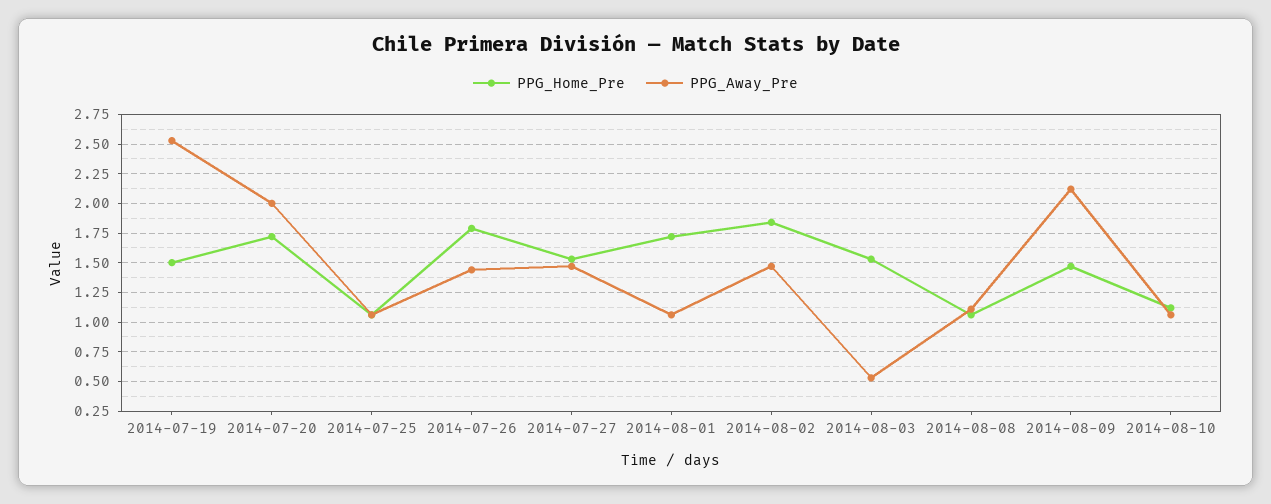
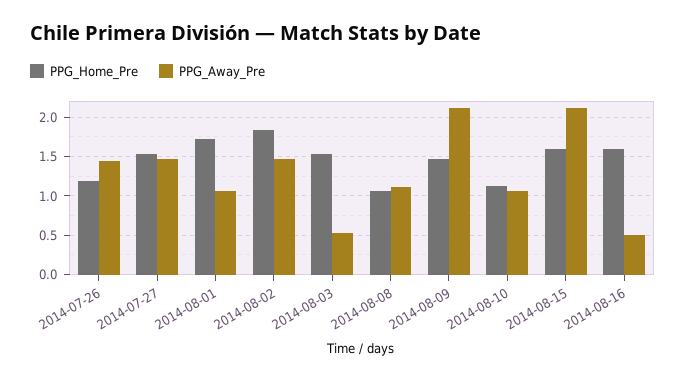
PPG_Home_Pre, 2014-07-19: 1.5 -> none
PPG_Away_Pre, 2014-07-19: 2.5 -> none
PPG_Home_Pre, 2014-07-20: 1.75 -> none
PPG_Away_Pre, 2014-07-20: 2 -> none
PPG_Home_Pre, 2014-07-25: 1 -> none
PPG_Away_Pre, 2014-07-25: 1 -> none
PPG_Home_Pre, 2014-07-26: 1.75 -> 1.2
PPG_Home_Pre, 2014-08-15: none -> 1.6
PPG_Away_Pre, 2014-08-15: none -> 2.1
PPG_Home_Pre, 2014-08-16: none -> 1.6
PPG_Away_Pre, 2014-08-16: none -> 0.5

